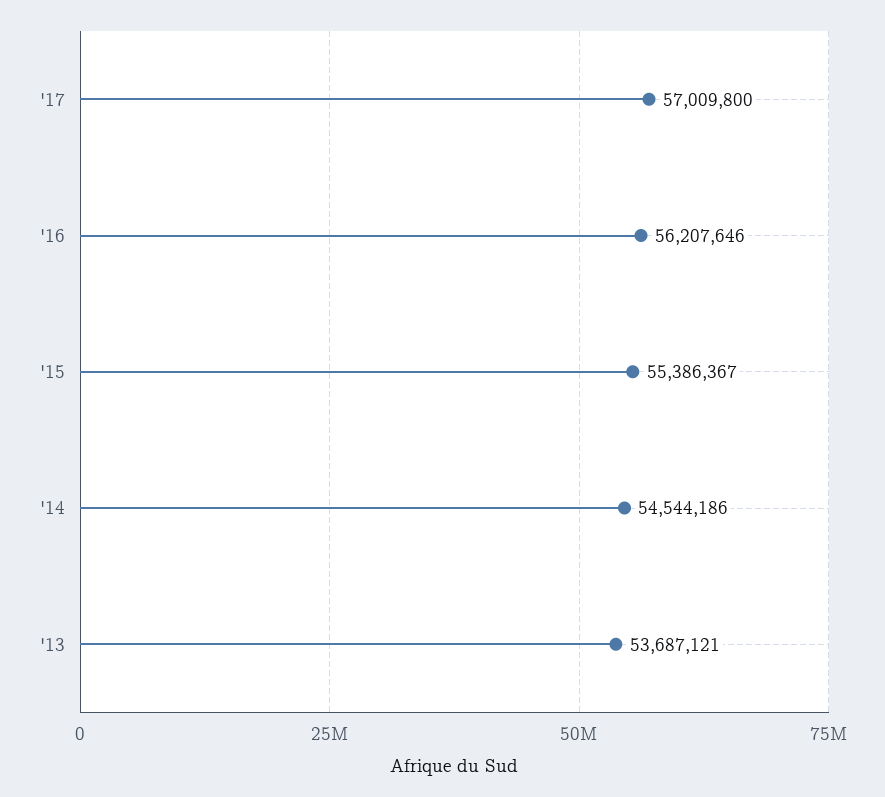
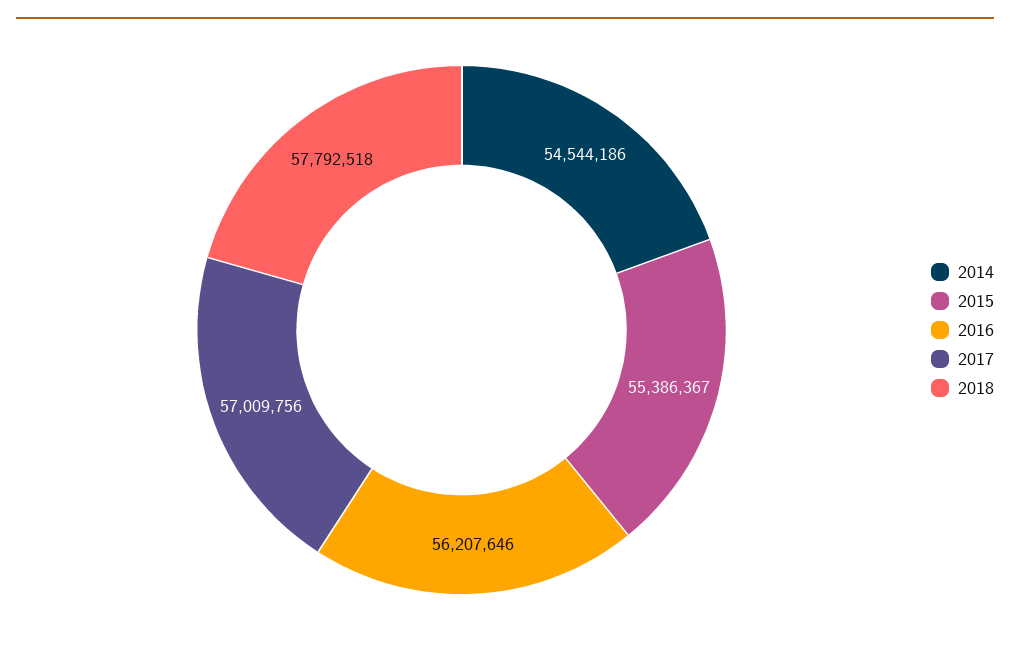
'17: 57009800 -> 57009756
'13: 53687121 -> none
2018: none -> 57792518

